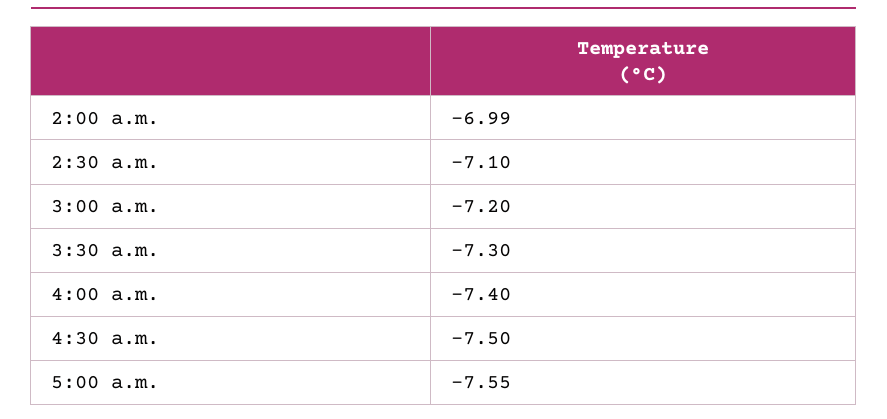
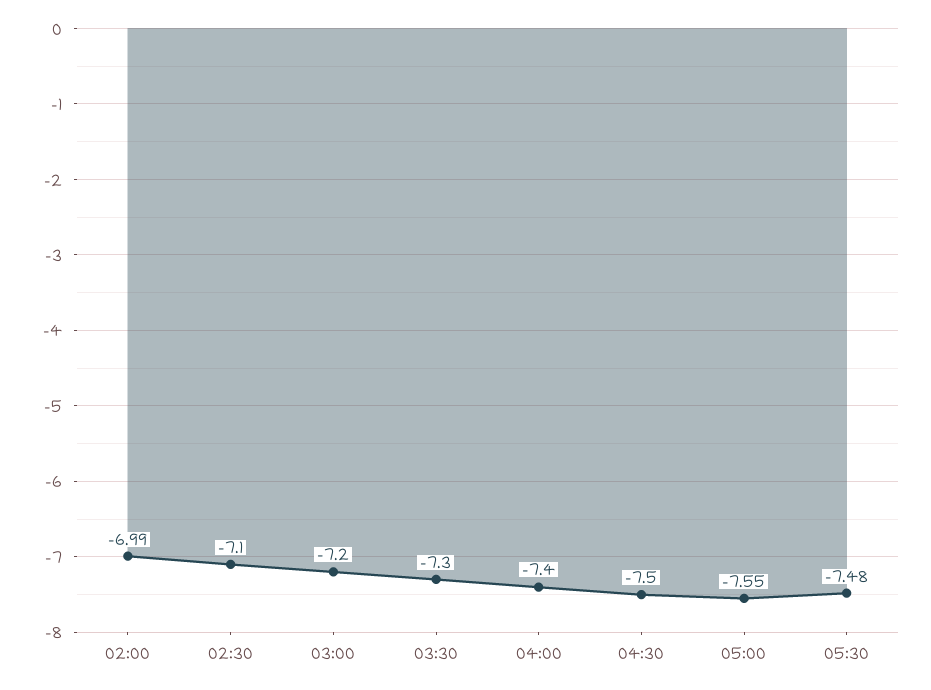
05:30: none -> -7.48

